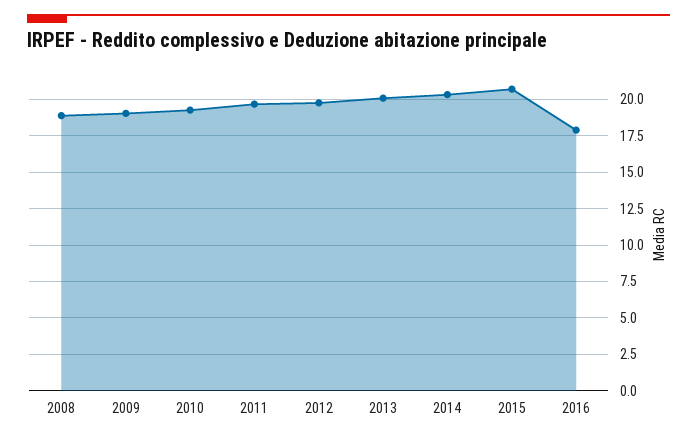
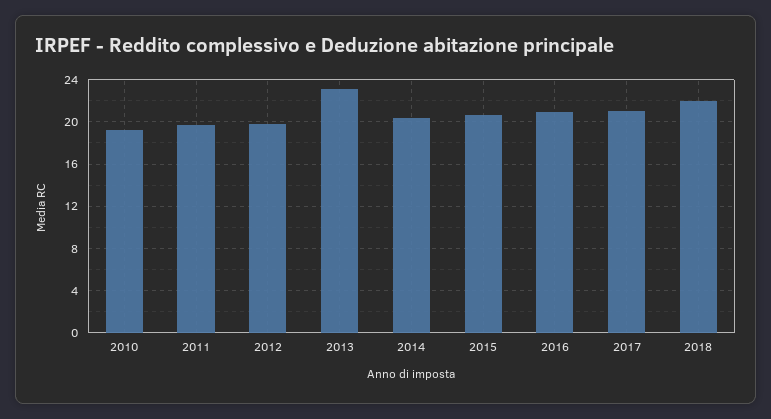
2008: 19 -> none
2009: 19 -> none
2013: 20 -> 23
2016: 18 -> 21
2017: none -> 21
2018: none -> 22

